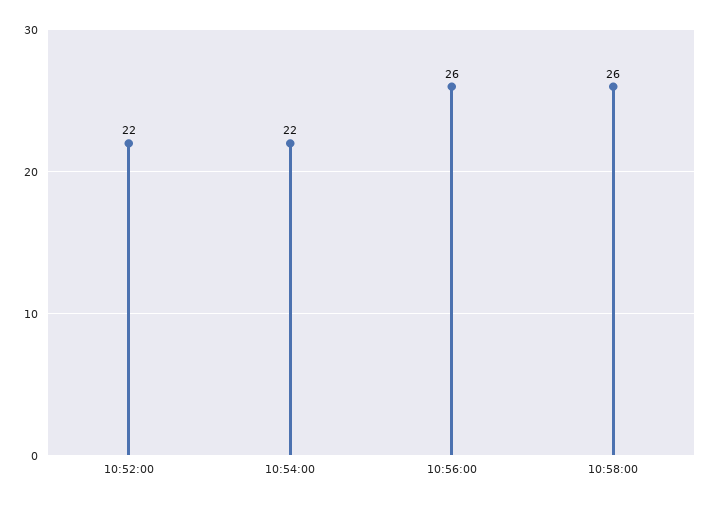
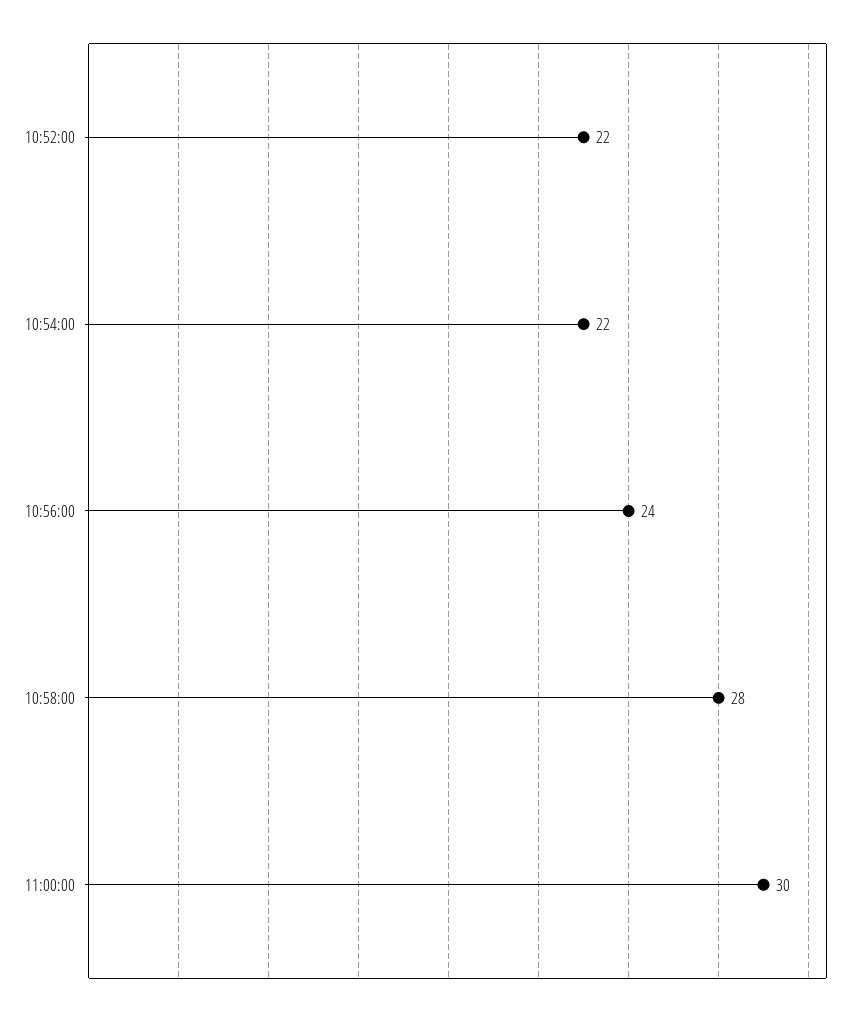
10:56:00: 26 -> 24
10:58:00: 26 -> 28
11:00:00: none -> 30

